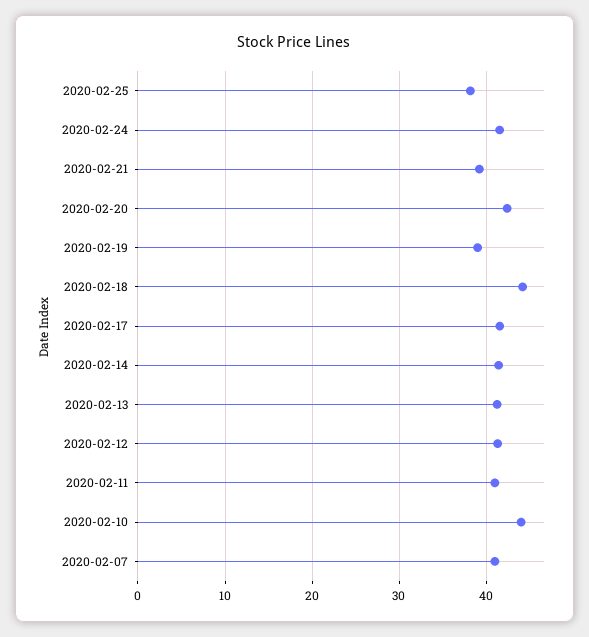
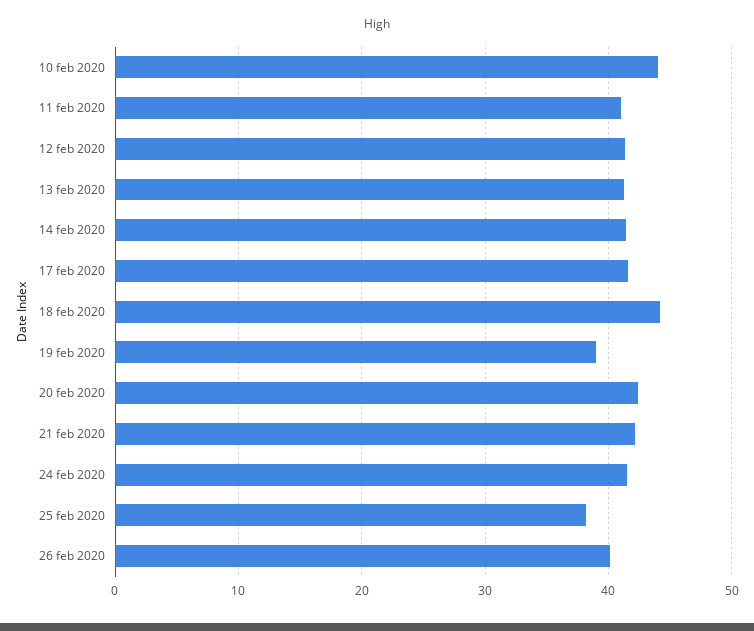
2020-02-21: 39 -> 42
2020-02-07: 41 -> none
26 feb 2020: none -> 40

